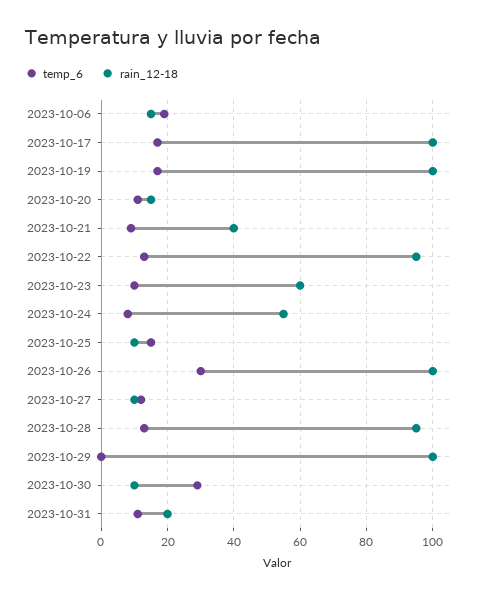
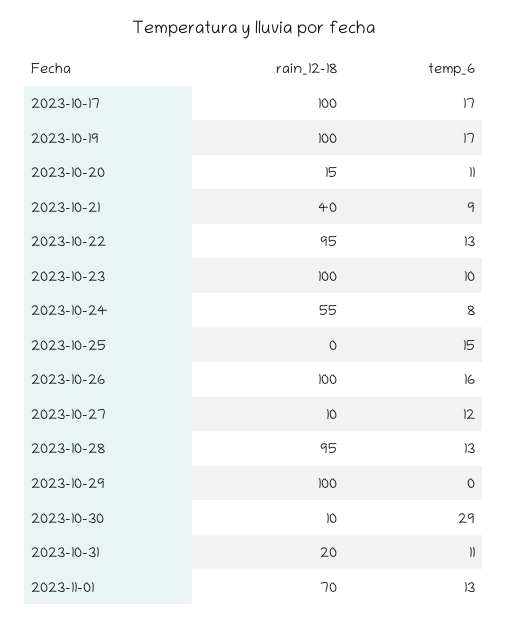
temp_6, 2023-10-06: 20 -> none
rain_12-18, 2023-10-06: 15 -> none
rain_12-18, 2023-10-23: 60 -> 100
rain_12-18, 2023-10-25: 10 -> 0
temp_6, 2023-10-26: 30 -> 16
rain_12-18, 2023-11-01: none -> 70
temp_6, 2023-11-01: none -> 13

